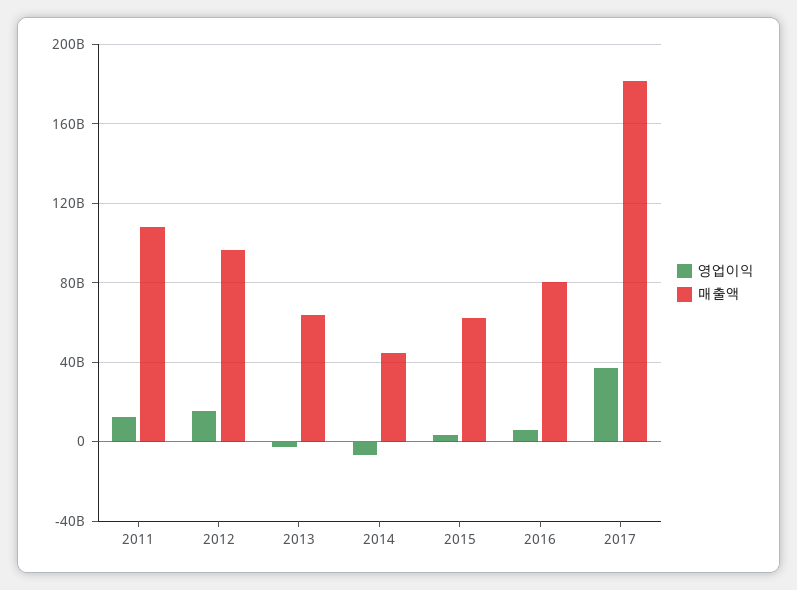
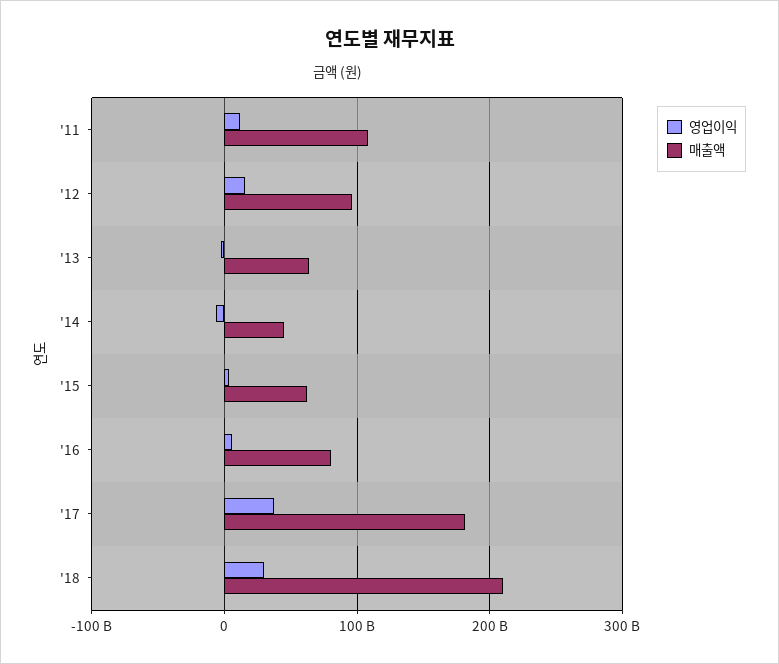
영업이익, '18: none -> 30000000000
매출액, '18: none -> 210000000000

